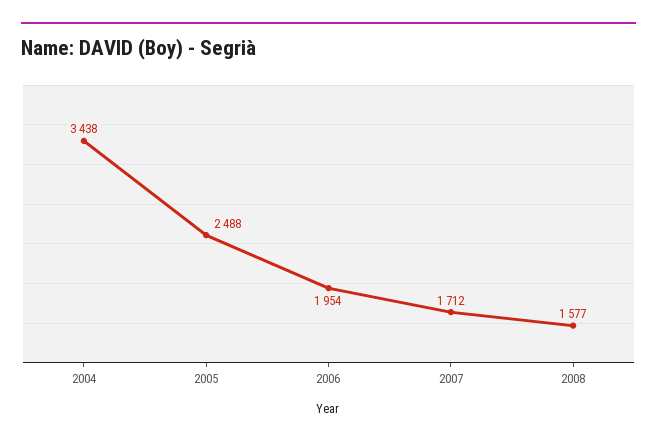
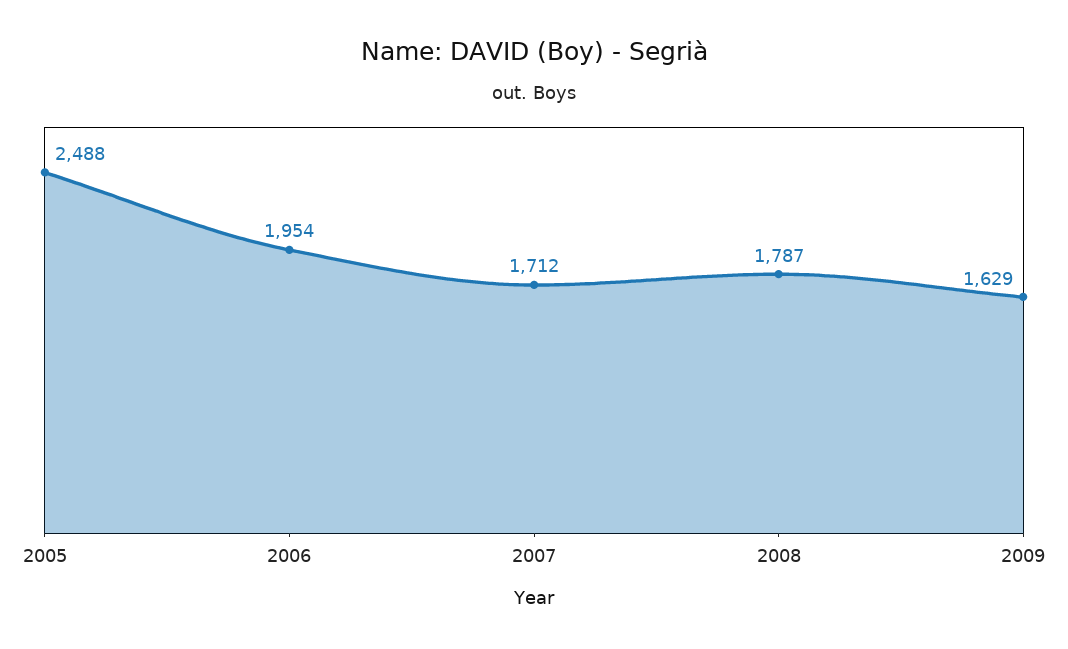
2004: 3438 -> none
2008: 1577 -> 1787
2009: none -> 1629

